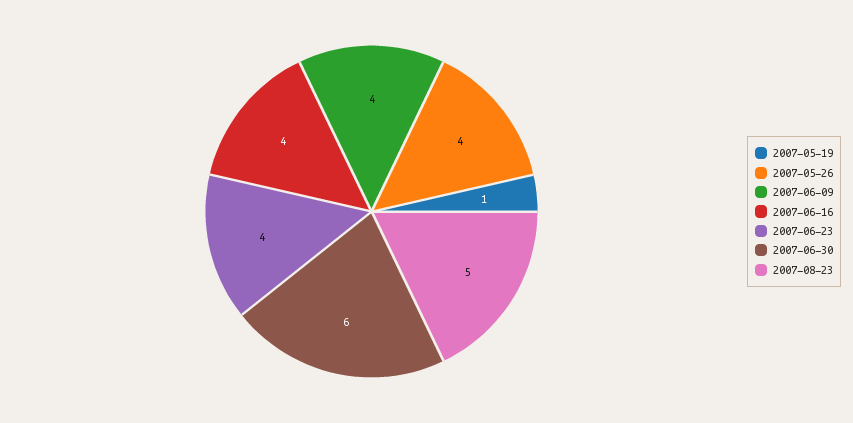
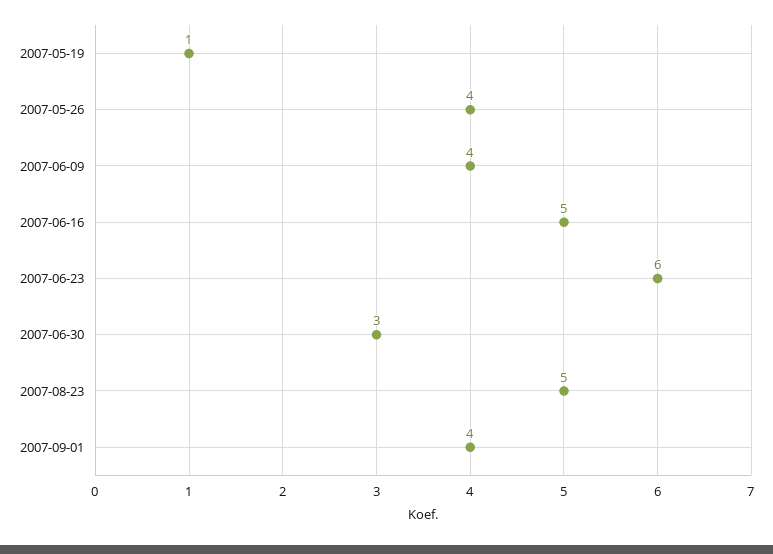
2007-06-16: 4 -> 5
2007-06-23: 4 -> 6
2007-06-30: 6 -> 3
2007-09-01: none -> 4

